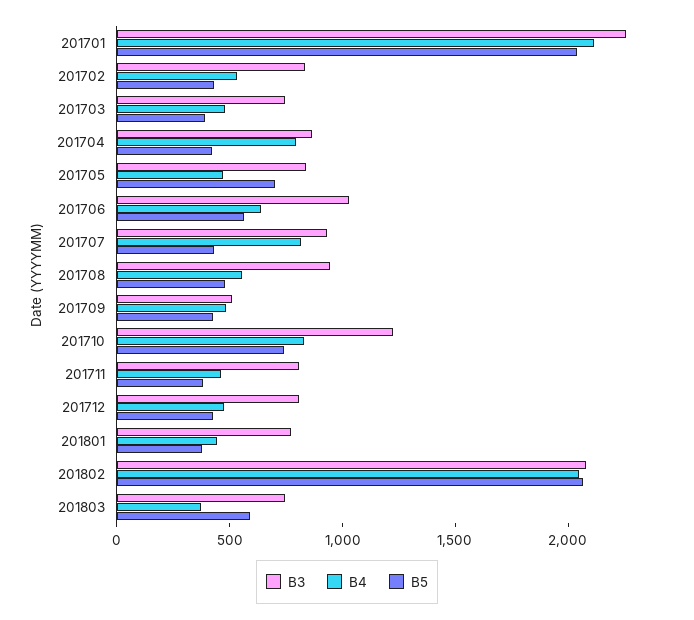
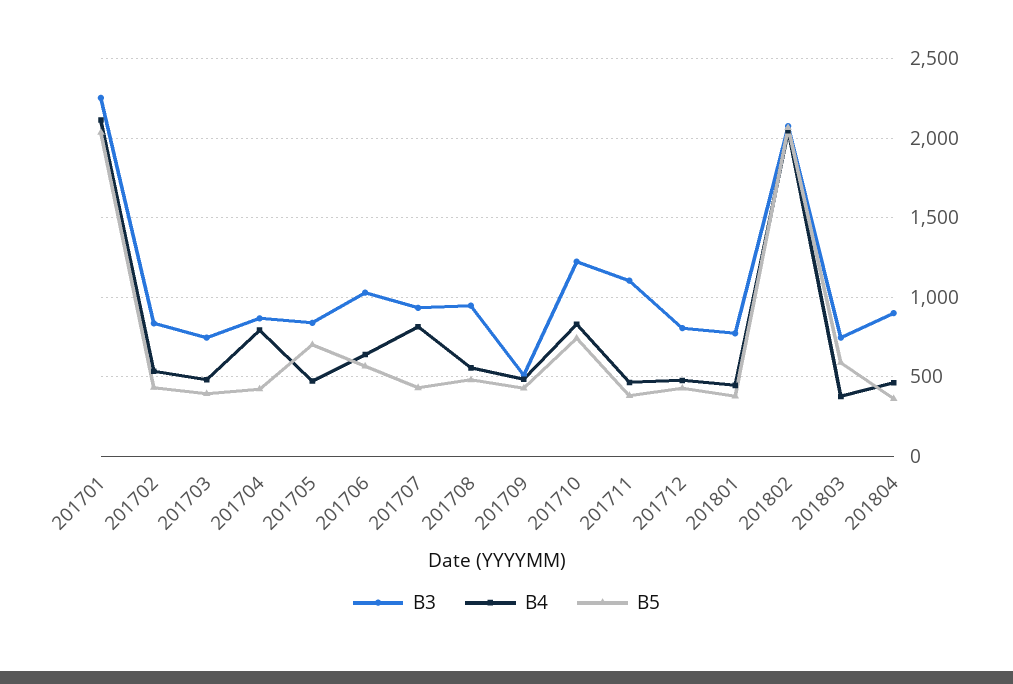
B3, 201711: 800 -> 1100
B3, 201804: none -> 900
B4, 201804: none -> 450
B5, 201804: none -> 350

